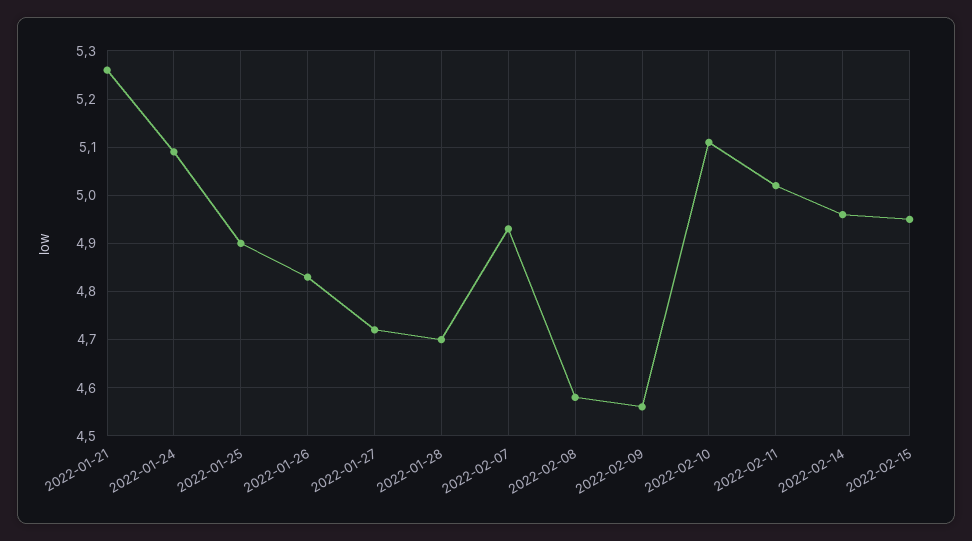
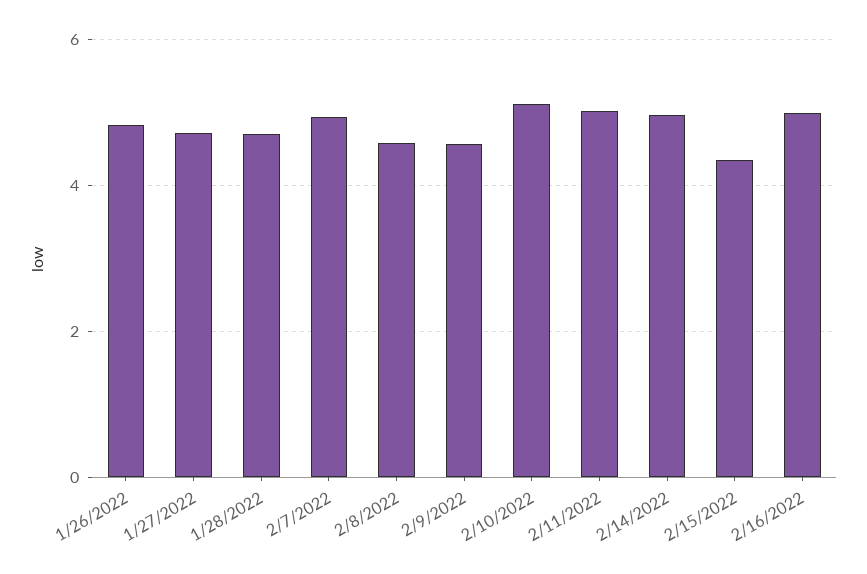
2022-01-21: 5.25 -> none
2022-01-24: 5.1 -> none
2022-01-25: 4.9 -> none
2022-02-15: 4.95 -> 4.4
2/16/2022: none -> 5

